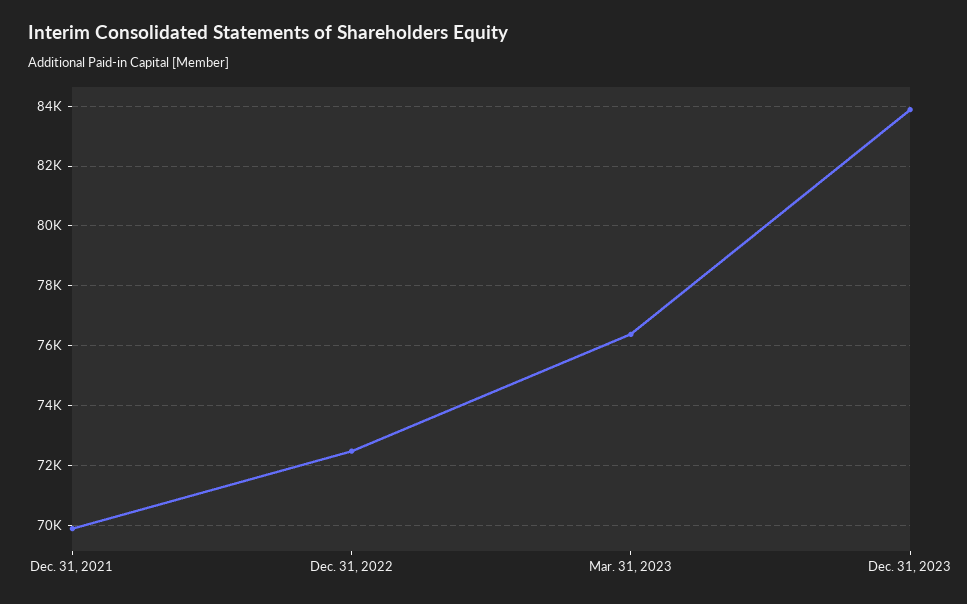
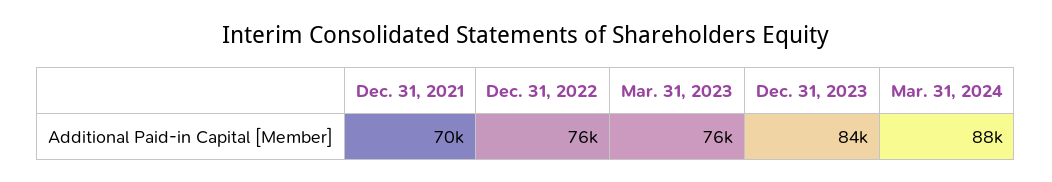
Dec. 31, 2022: 72500 -> 76000
Mar. 31, 2024: none -> 88000

